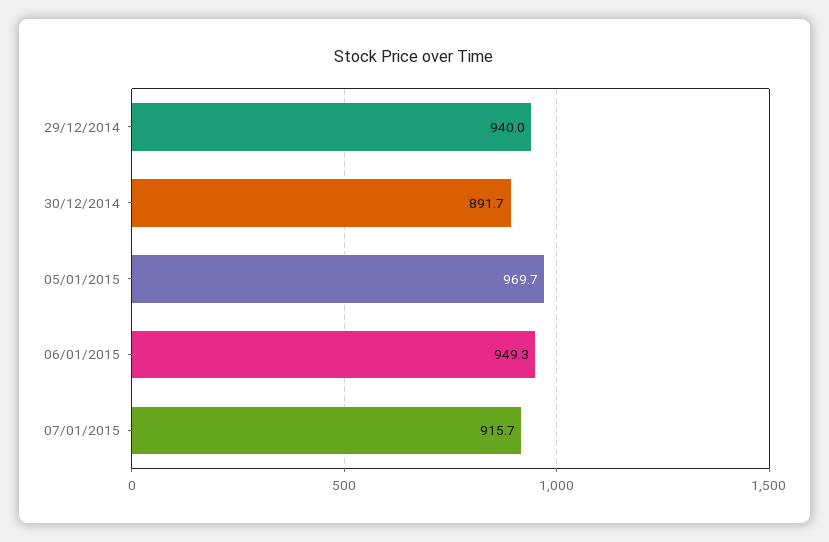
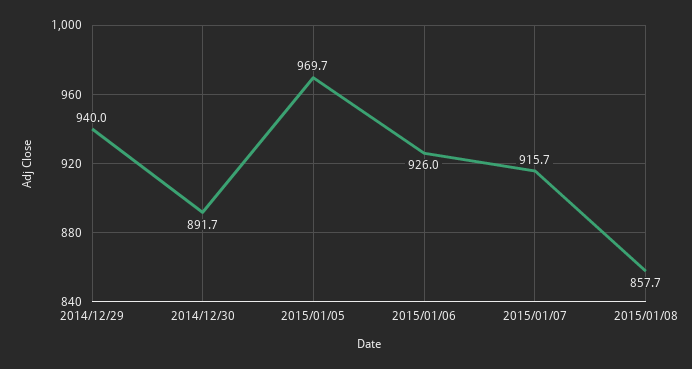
06/01/2015: 949.3 -> 926
2015/01/08: none -> 857.7

